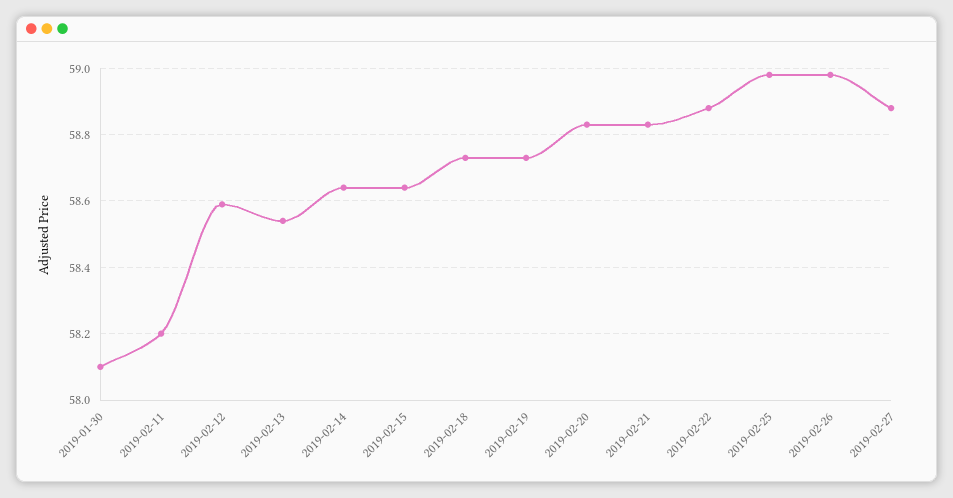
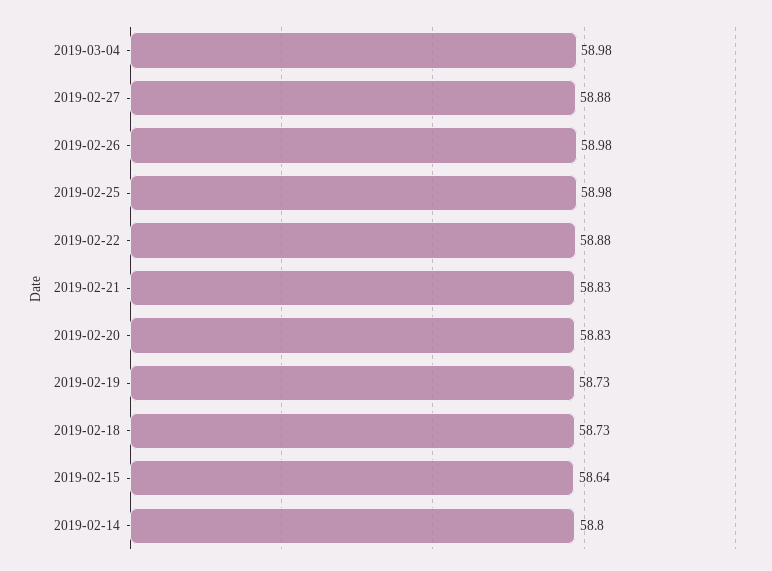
2019-01-30: 58.1 -> none
2019-02-11: 58.2 -> none
2019-02-12: 58.6 -> none
2019-02-13: 58.55 -> none
2019-02-14: 58.65 -> 58.8
2019-03-04: none -> 58.98

